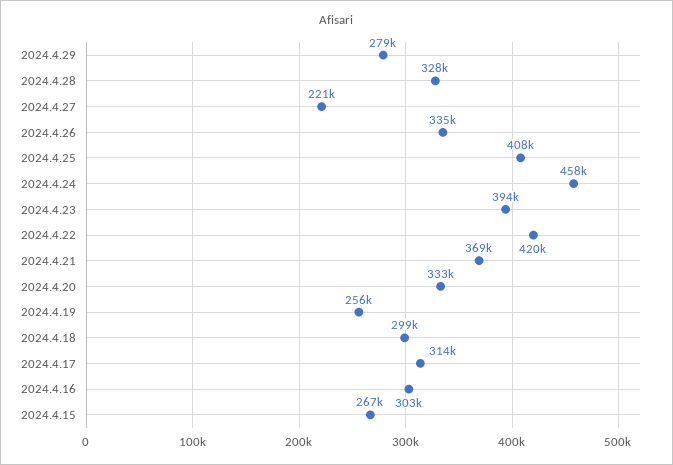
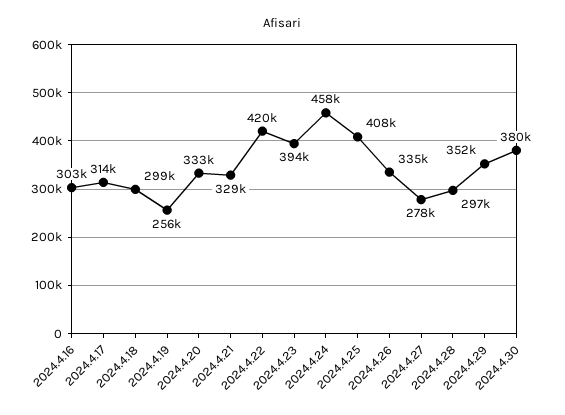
2024.4.29: 279000 -> 352000
2024.4.28: 328000 -> 297000
2024.4.27: 221000 -> 278000
2024.4.21: 369000 -> 329000
2024.4.15: 267000 -> none
2024.4.30: none -> 380000

